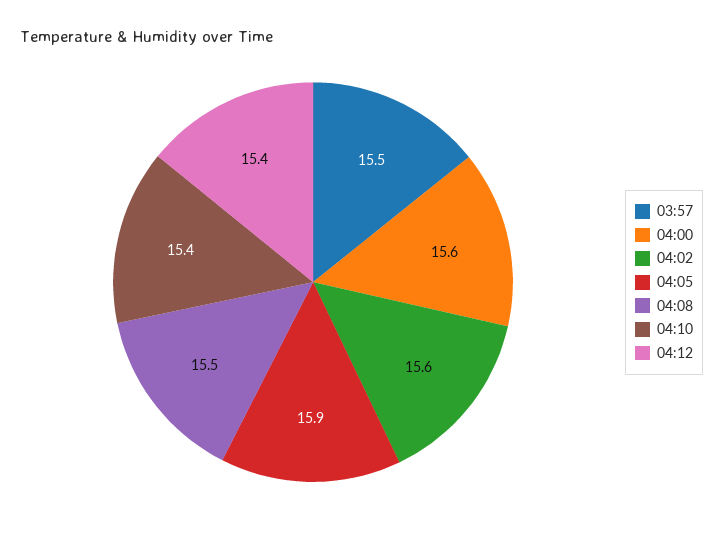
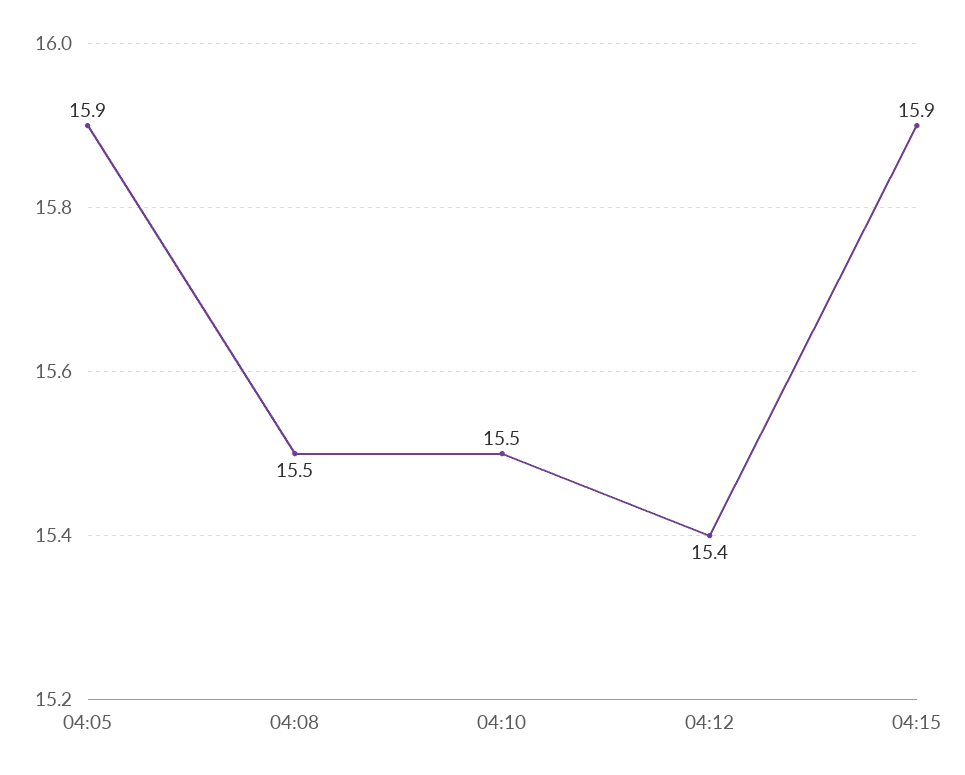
03:57: 15.5 -> none
04:00: 15.6 -> none
04:02: 15.6 -> none
04:10: 15.4 -> 15.5
04:15: none -> 15.9

